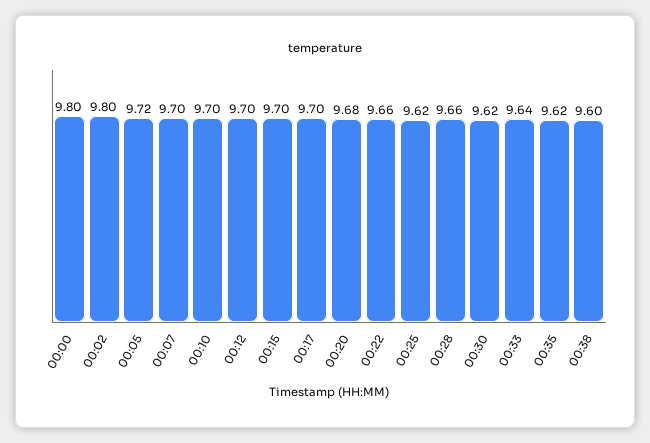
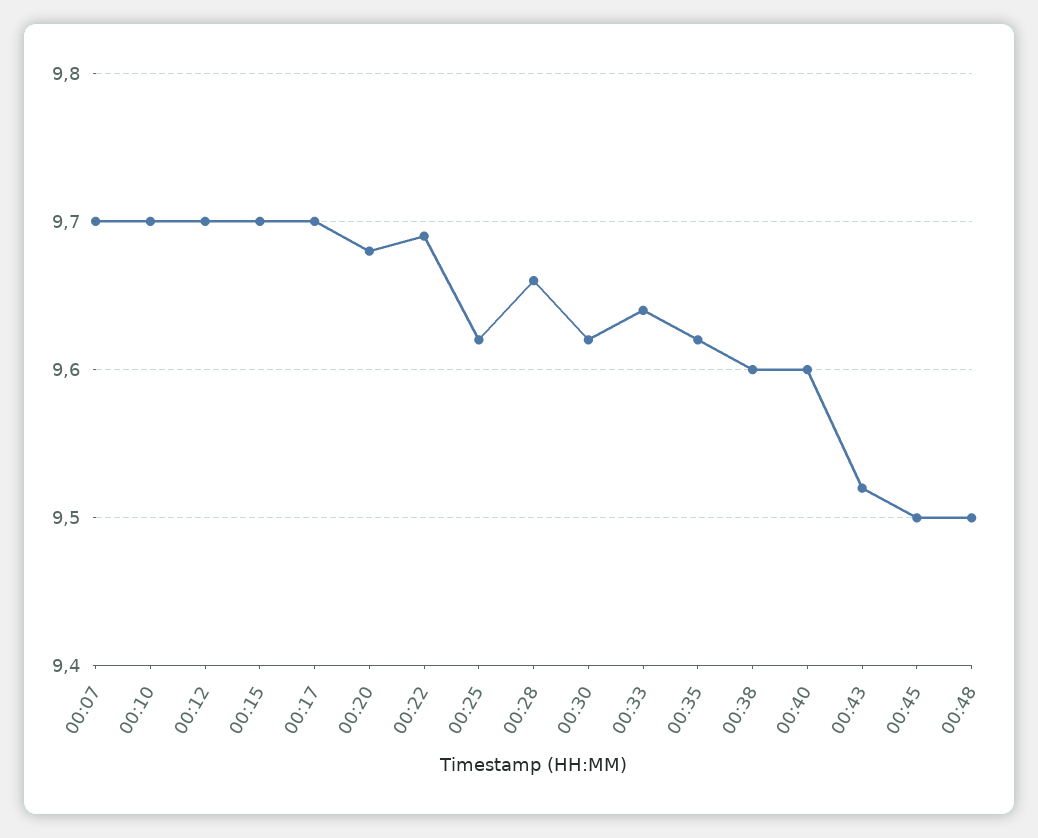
00:00: 9.8 -> none
00:02: 9.8 -> none
00:05: 9.72 -> none
00:22: 9.66 -> 9.69
00:40: none -> 9.6
00:43: none -> 9.52
00:45: none -> 9.5
00:48: none -> 9.5

